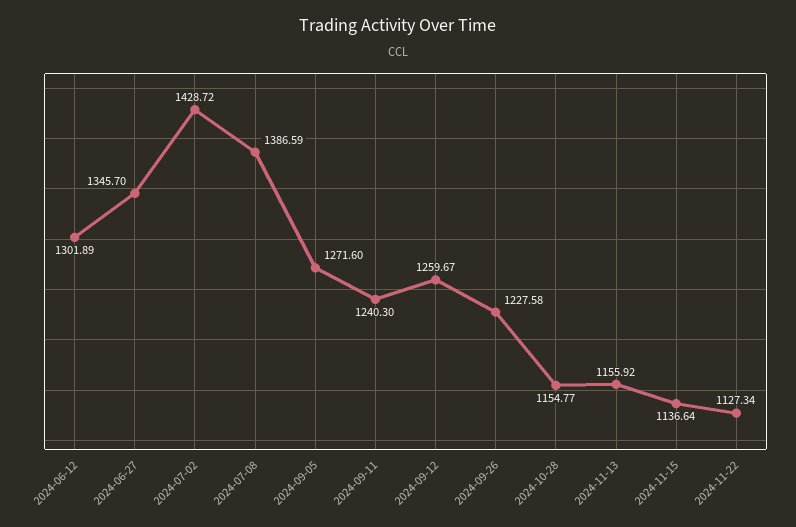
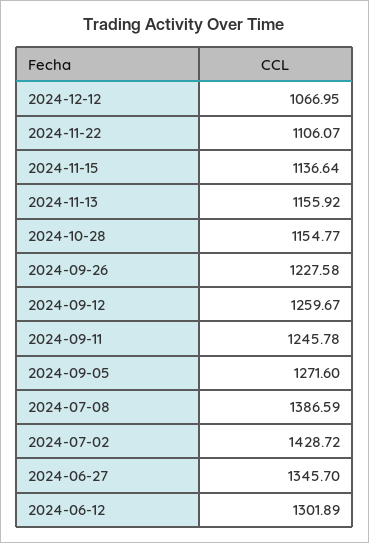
2024-09-11: 1240.3 -> 1245.78
2024-11-22: 1127.34 -> 1106.07
2024-12-12: none -> 1066.95

